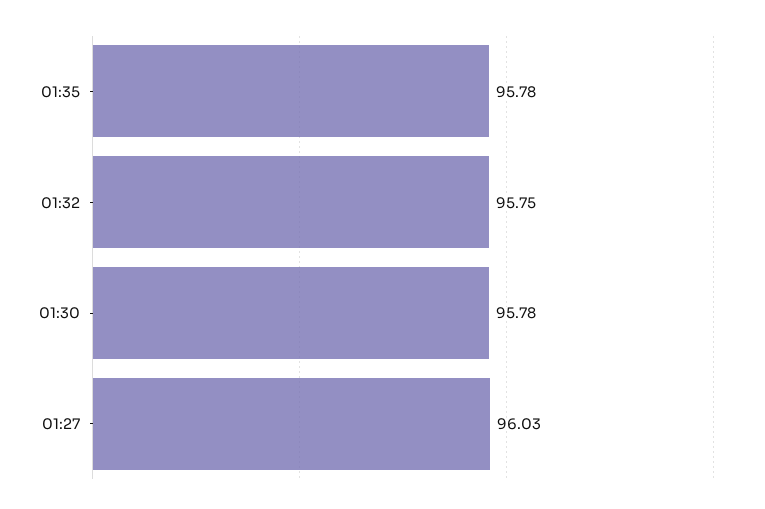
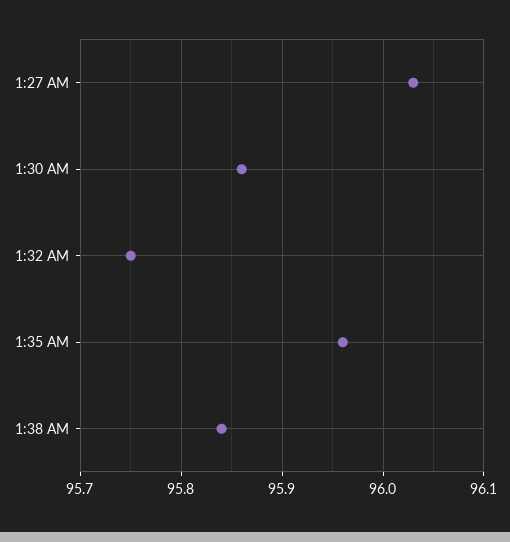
01:35: 95.78 -> 95.96
01:30: 95.78 -> 95.86
1:38 AM: none -> 95.84

